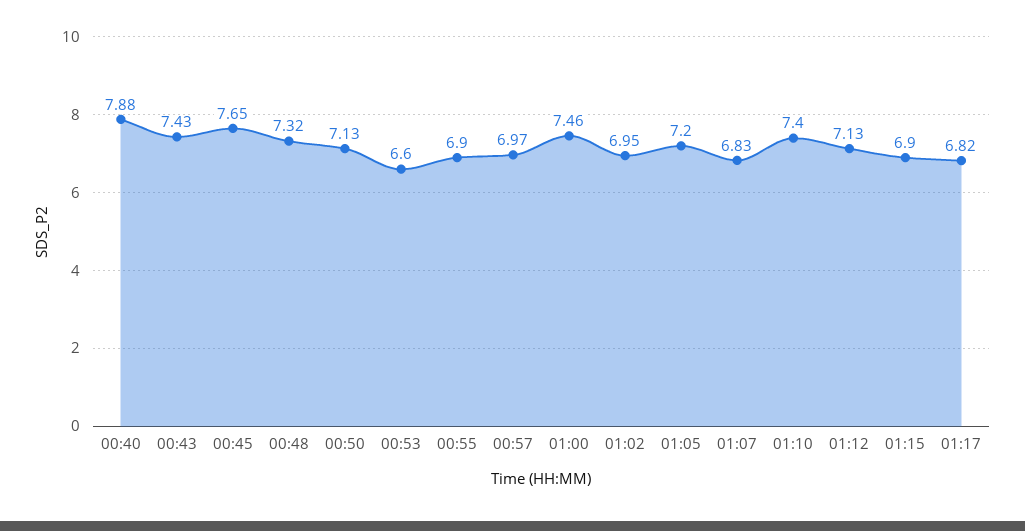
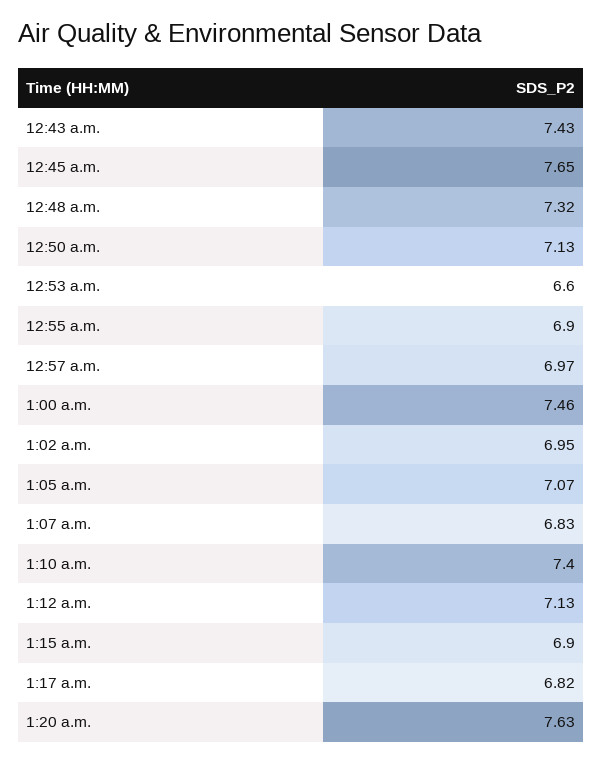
00:40: 7.88 -> none
01:05: 7.2 -> 7.07
1:20 a.m.: none -> 7.63

